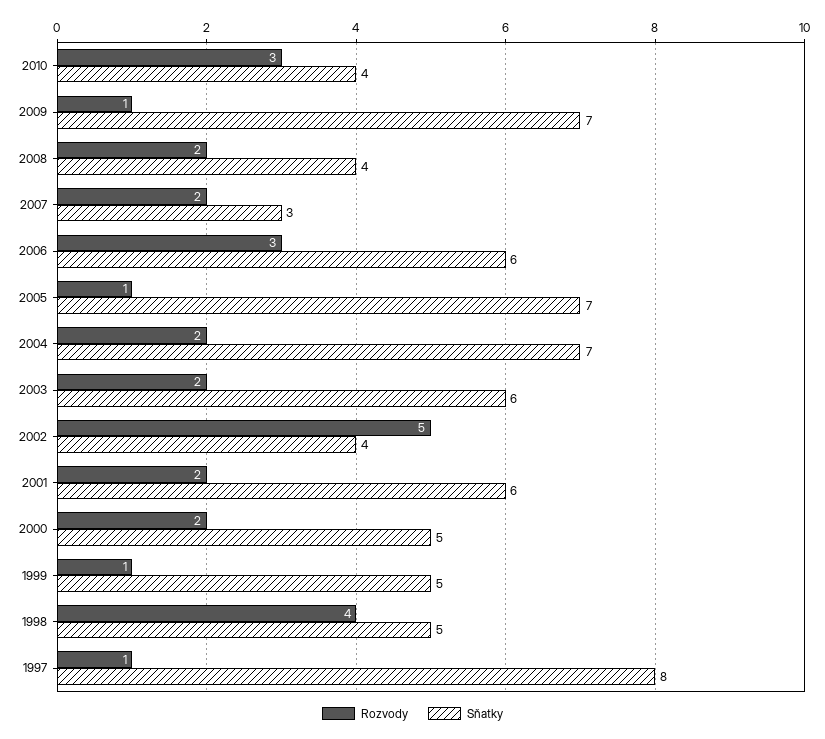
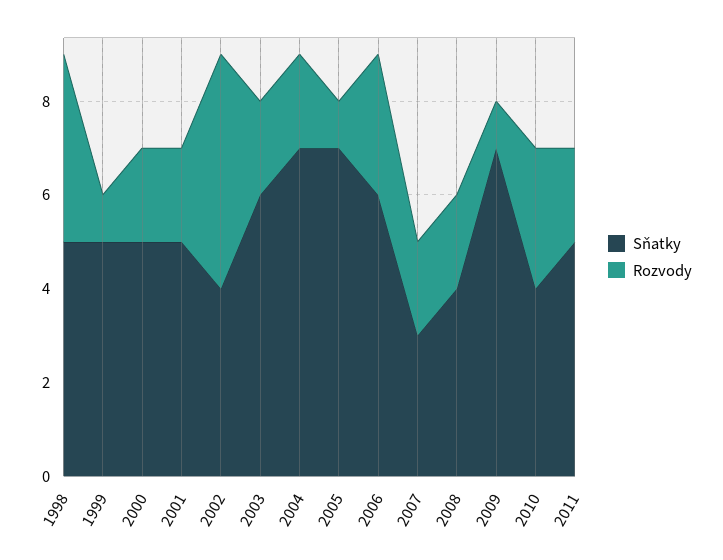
Sňatky, 2001: 6 -> 5
Rozvody, 1997: 1 -> none
Sňatky, 1997: 8 -> none
Sňatky, 2011: none -> 5
Rozvody, 2011: none -> 2

